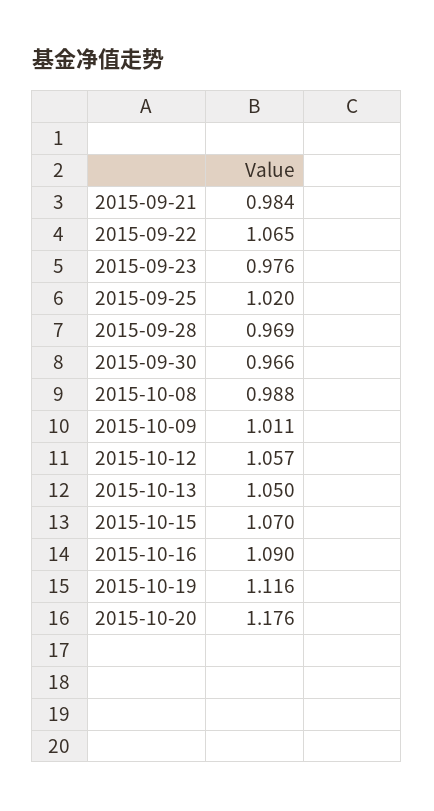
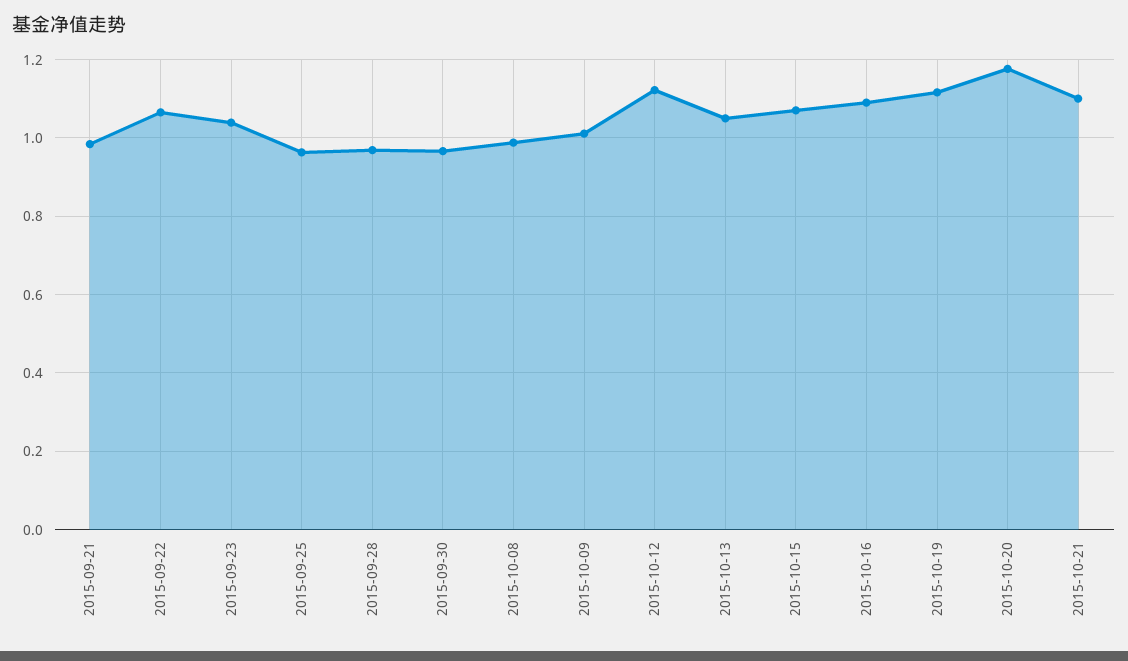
2015-09-23: 0.976 -> 1.04
2015-09-25: 1.02 -> 0.96
2015-10-12: 1.057 -> 1.12
2015-10-21: none -> 1.1

